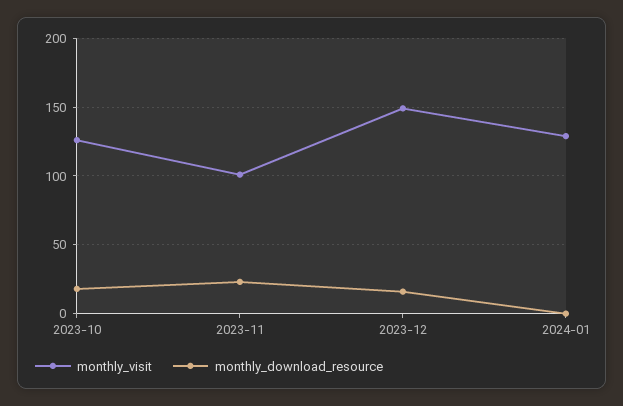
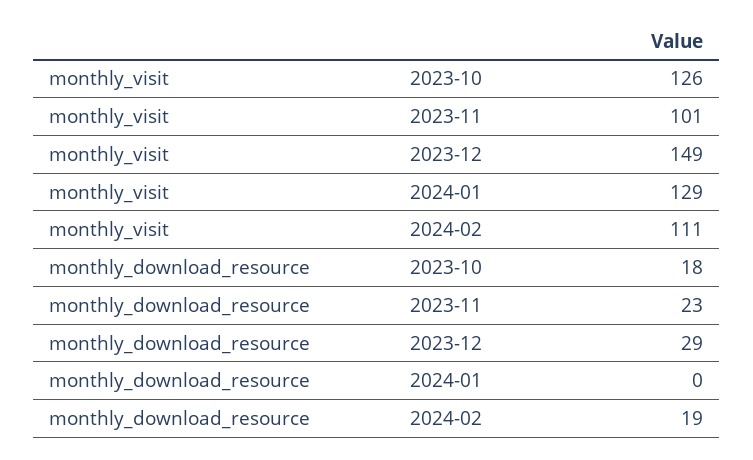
monthly_download_resource, 2023-12: 15 -> 29
monthly_visit, 2024-02: none -> 111
monthly_download_resource, 2024-02: none -> 19

